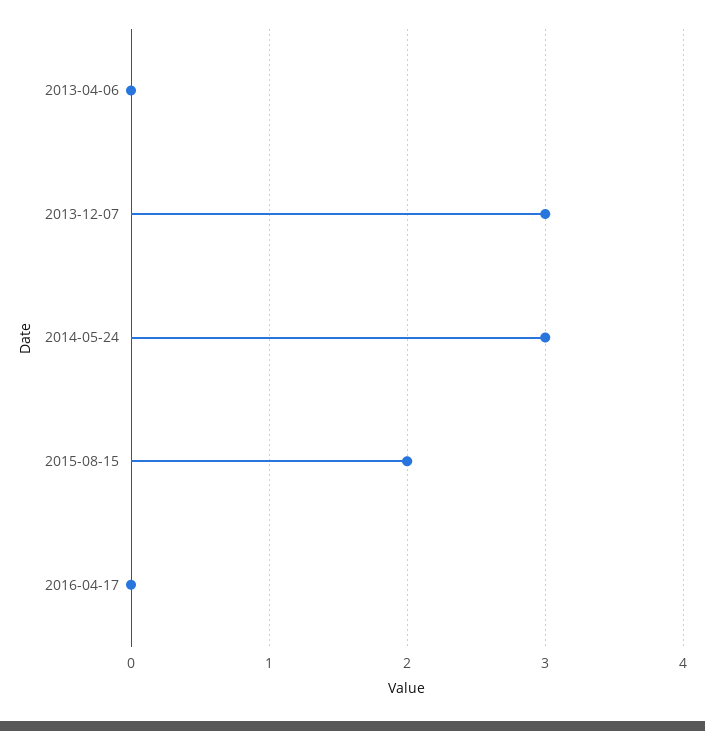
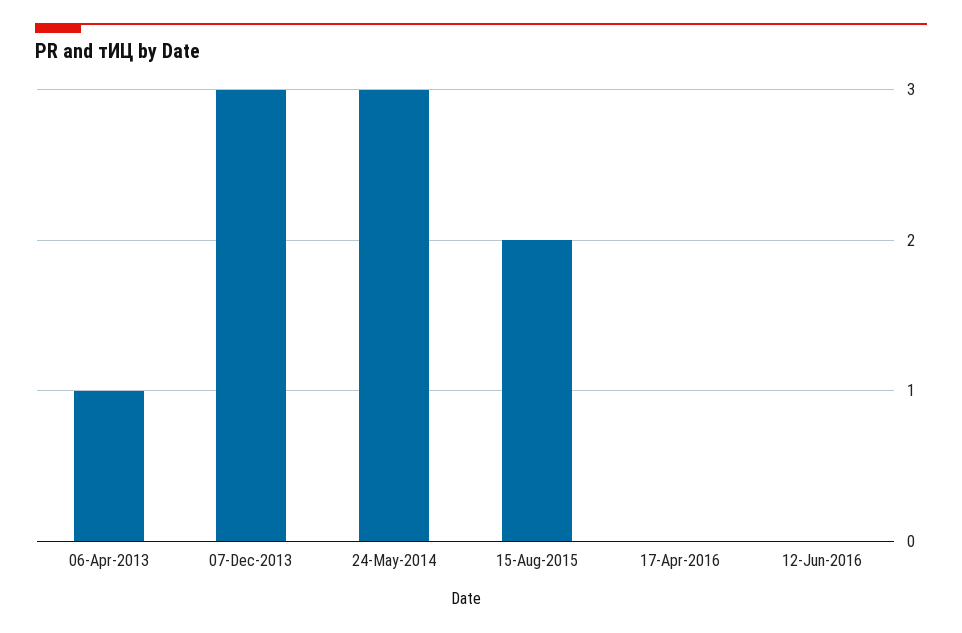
2013-04-06: 0 -> 1
12-Jun-2016: none -> 0

